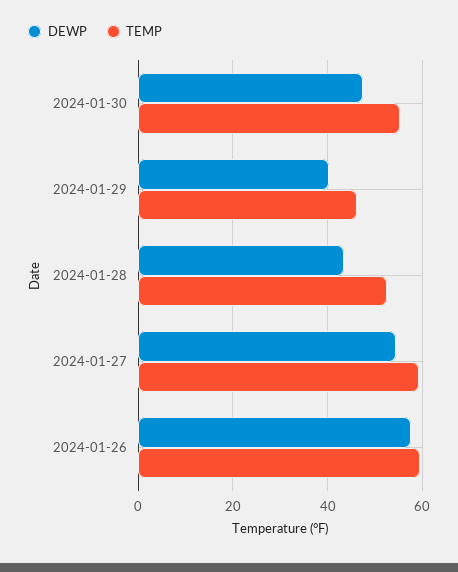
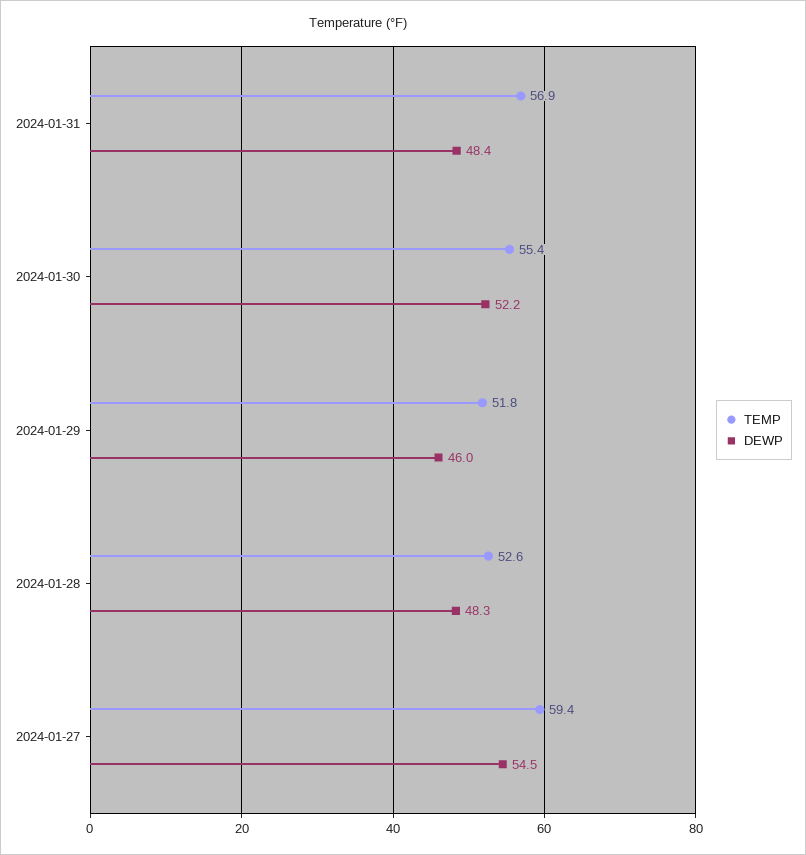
DEWP, 2024-01-30: 48 -> 52.2
DEWP, 2024-01-29: 40 -> 46
TEMP, 2024-01-29: 46 -> 51.8
DEWP, 2024-01-28: 44 -> 48.3
DEWP, 2024-01-26: 58 -> none
TEMP, 2024-01-26: 60 -> none
TEMP, 2024-01-31: none -> 56.9
DEWP, 2024-01-31: none -> 48.4

